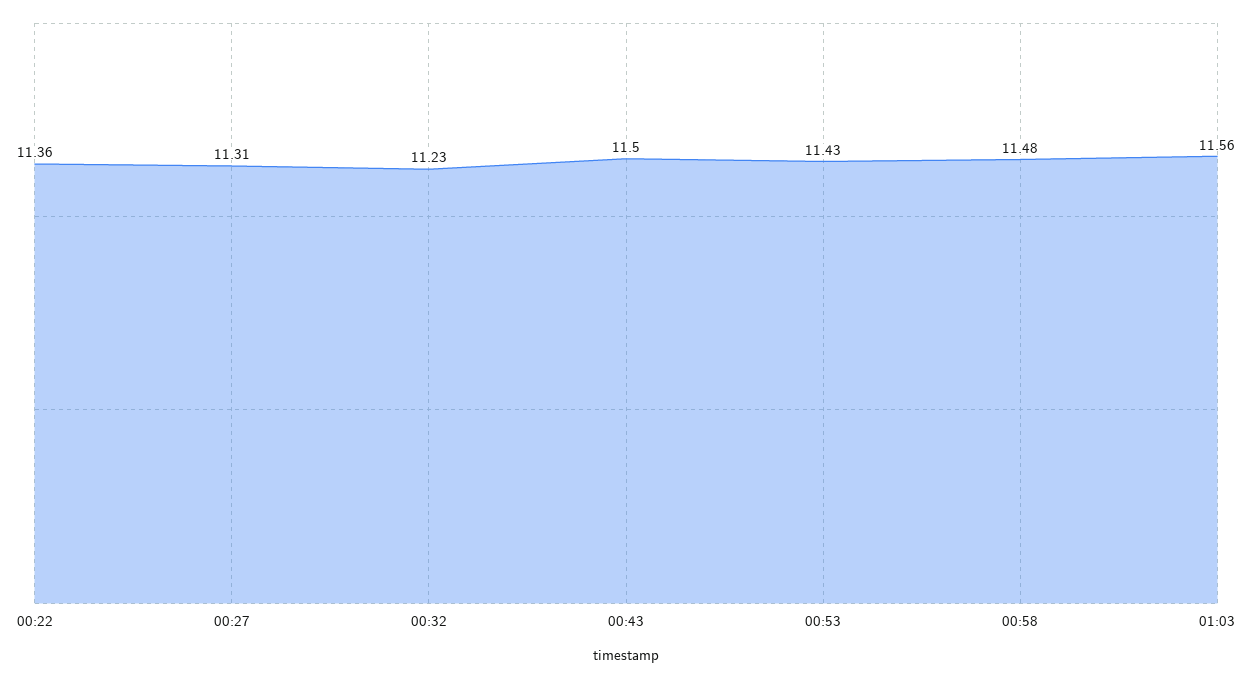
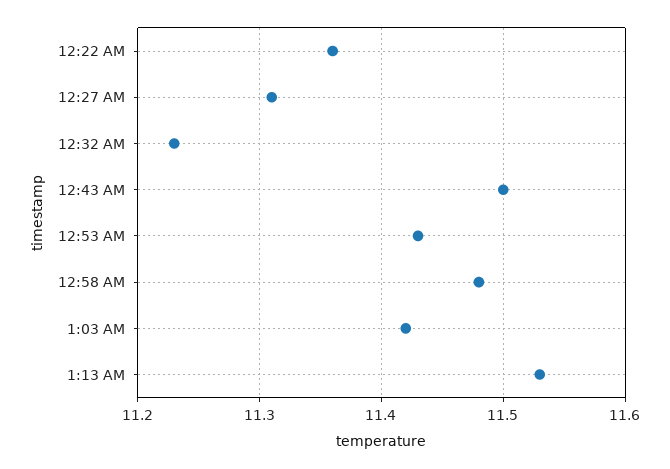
01:03: 11.56 -> 11.42
1:13 AM: none -> 11.53

